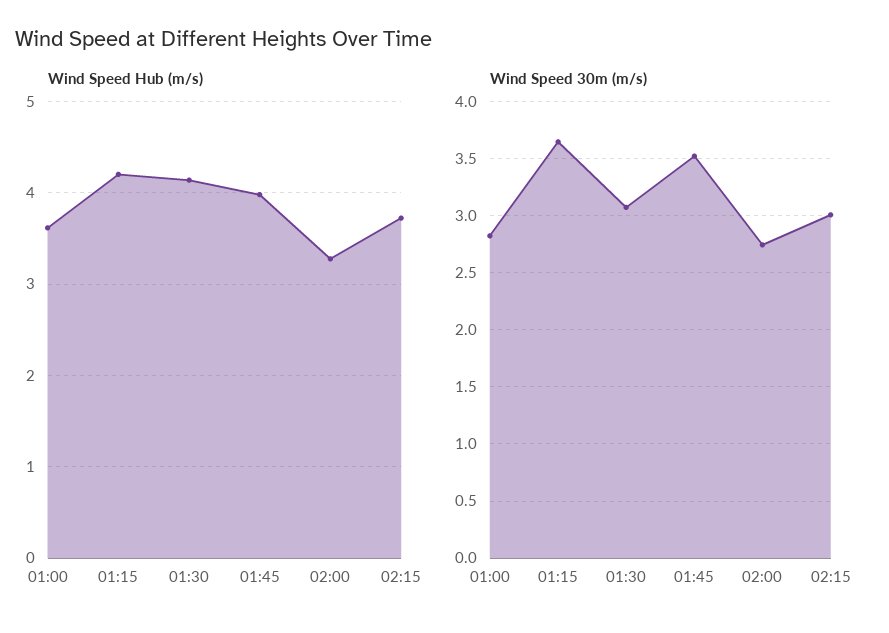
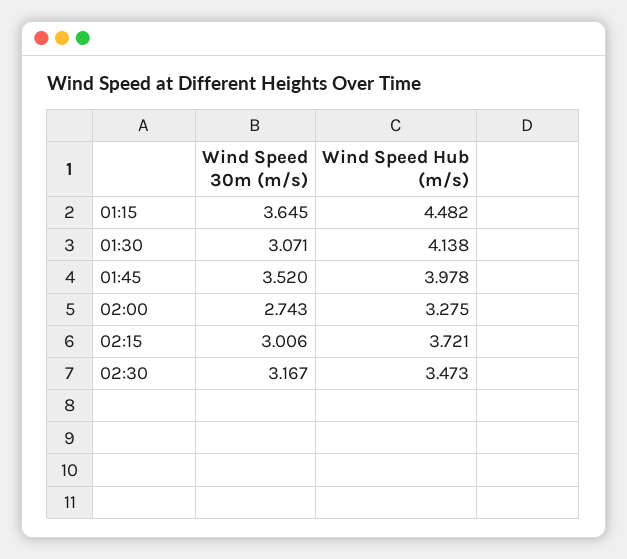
Wind Speed Hub (m/s), 01:00: 3.6 -> none
Wind Speed Hub (m/s), 01:15: 4.2 -> 4.482
Wind Speed 30m (m/s), 01:00: 2.8 -> none
Wind Speed 30m (m/s), 02:30: none -> 3.167
Wind Speed Hub (m/s), 02:30: none -> 3.473

